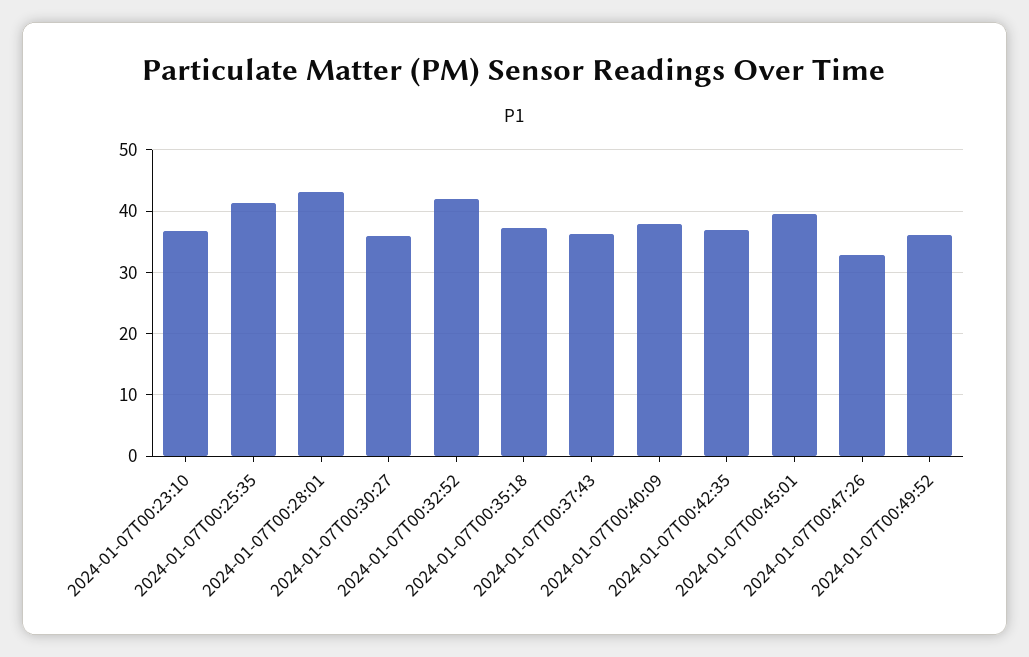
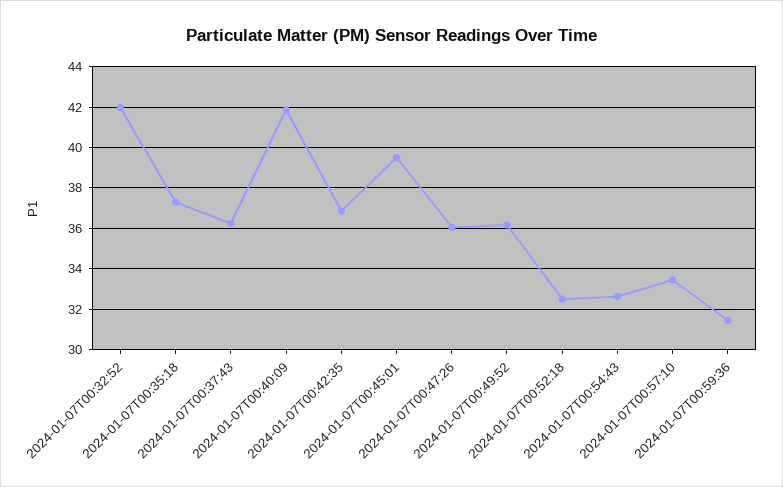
2024-01-07T00:23:10: 37 -> none
2024-01-07T00:25:35: 41 -> none
2024-01-07T00:28:01: 43 -> none
2024-01-07T00:30:27: 36 -> none
2024-01-07T00:40:09: 38 -> 42
2024-01-07T00:47:26: 33 -> 36
2024-01-07T00:52:18: none -> 32.5
2024-01-07T00:54:43: none -> 32.5
2024-01-07T00:57:10: none -> 33.5
2024-01-07T00:59:36: none -> 31.5

